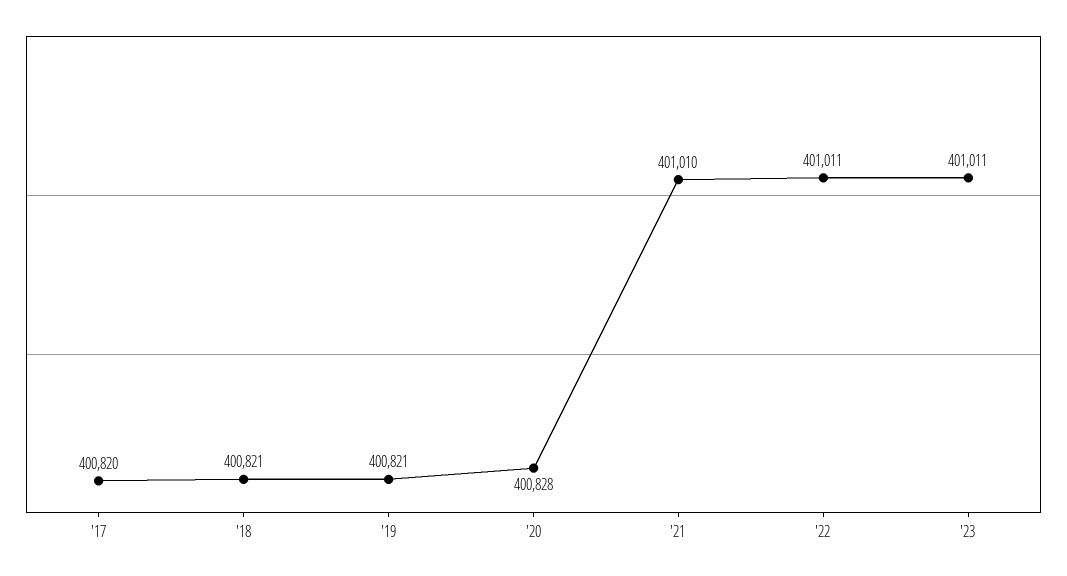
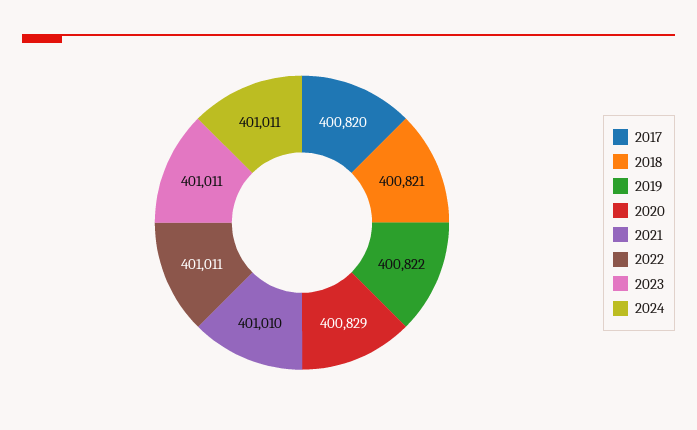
'19: 400821 -> 400822
'20: 400828 -> 400829
2024: none -> 401011

